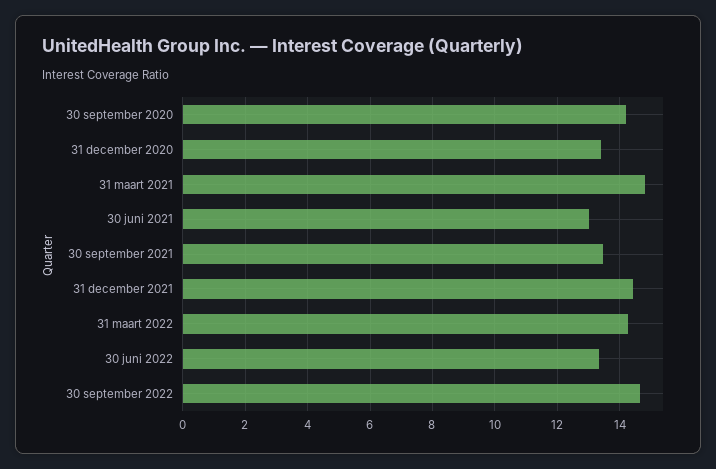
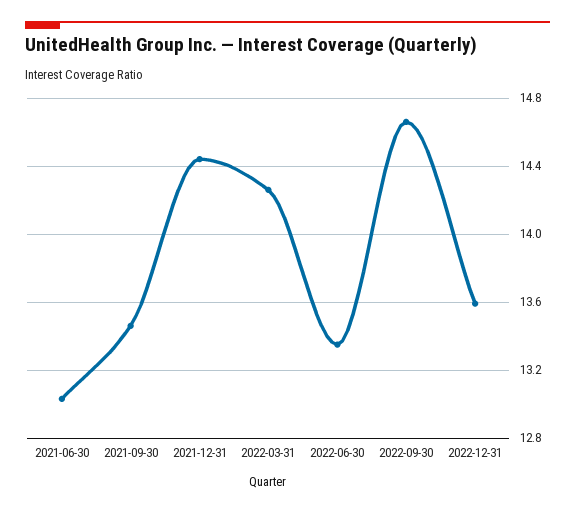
30 september 2020: 14.2 -> none
31 december 2020: 13.4 -> none
31 maart 2021: 14.8 -> none
2022-12-31: none -> 13.6

